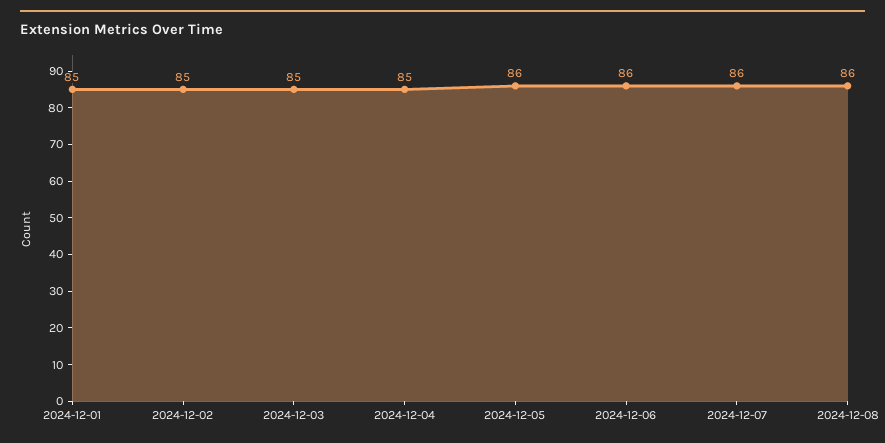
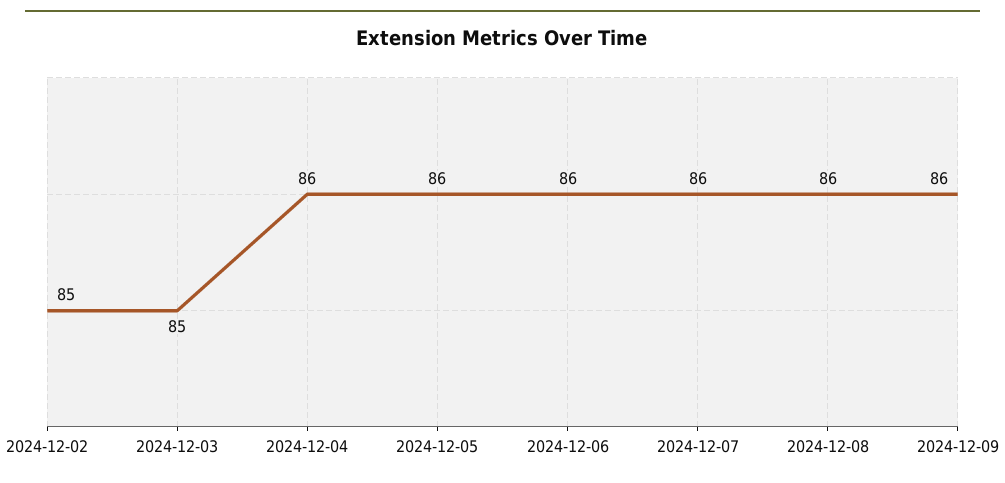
2024-12-01: 85 -> none
2024-12-04: 85 -> 86
2024-12-09: none -> 86

